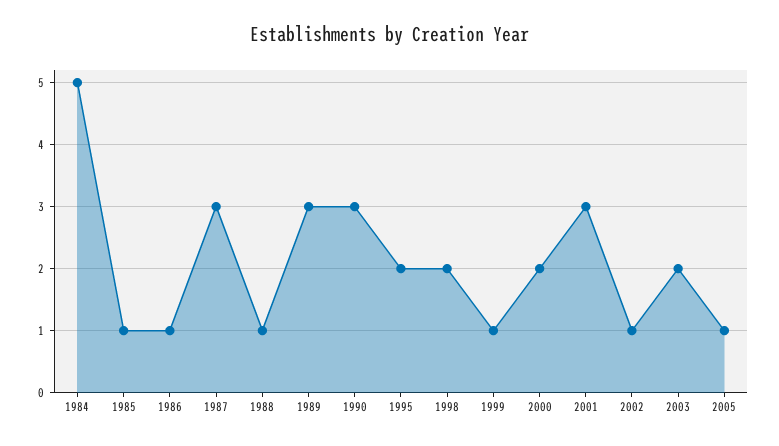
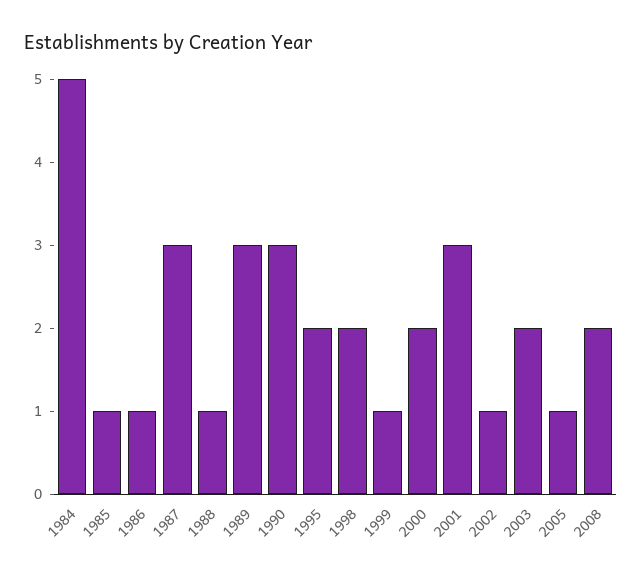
2008: none -> 2

